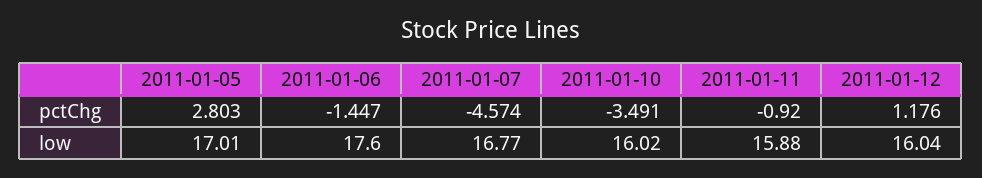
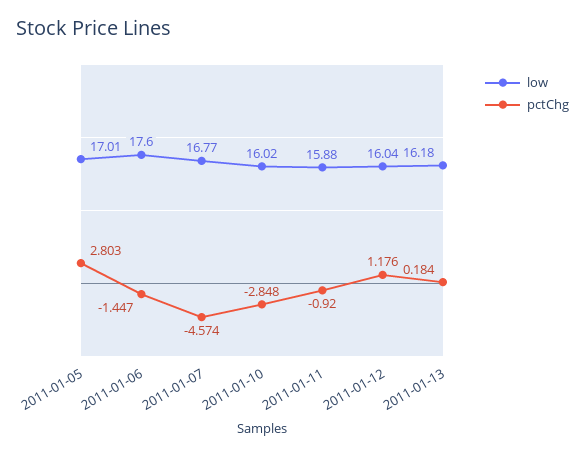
pctChg, 2011-01-10: -3.491 -> -2.848
low, 2011-01-13: none -> 16.18
pctChg, 2011-01-13: none -> 0.184

